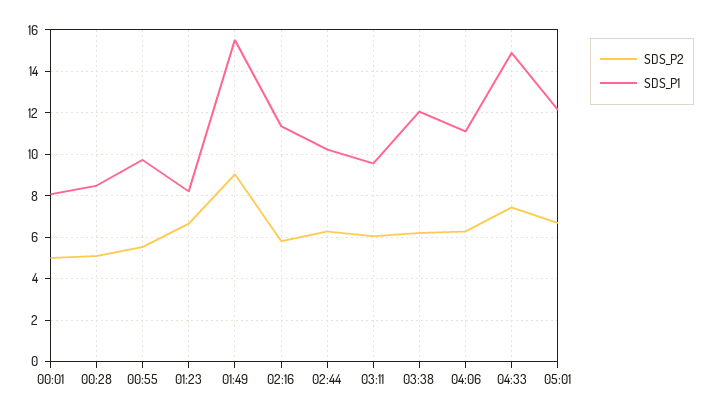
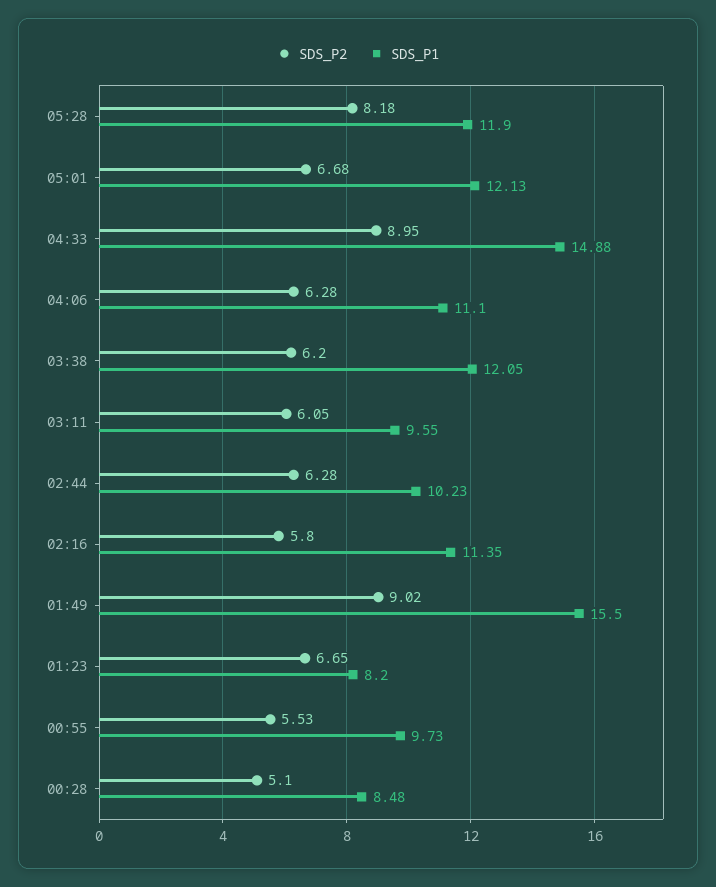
SDS_P2, 00:01: 5 -> none
SDS_P1, 00:01: 8 -> none
SDS_P2, 04:33: 7.5 -> 8.95
SDS_P2, 05:28: none -> 8.18
SDS_P1, 05:28: none -> 11.9

